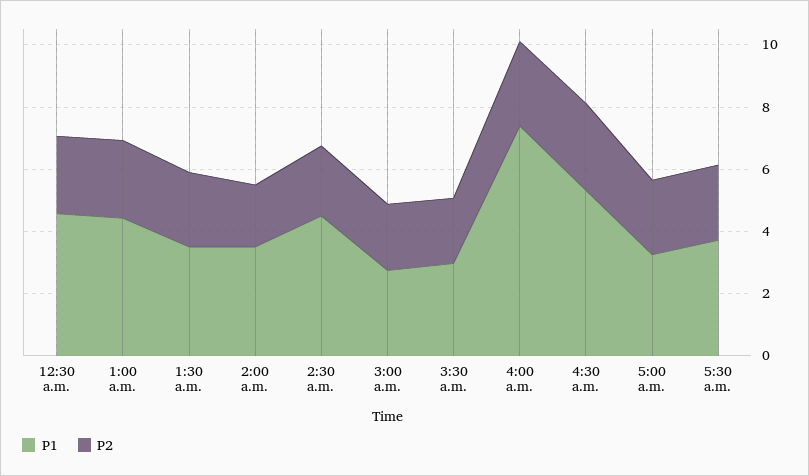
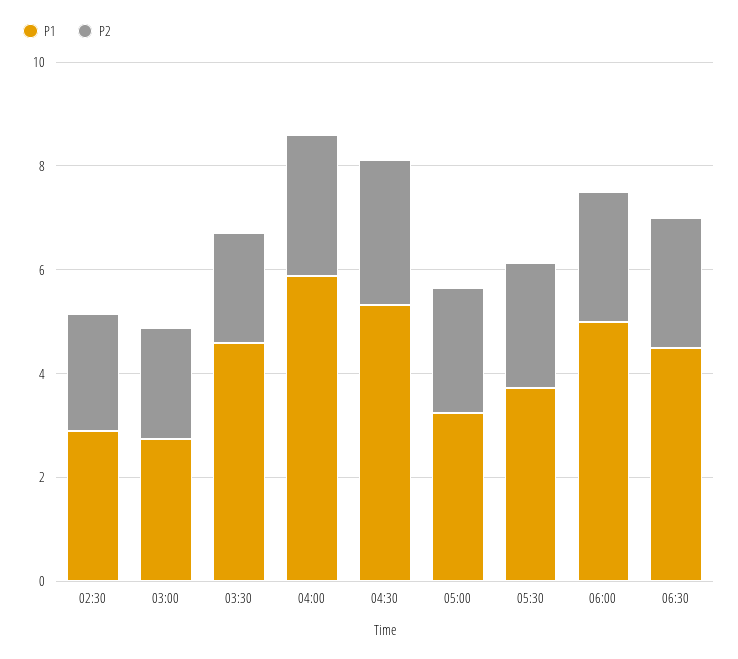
P1, 12:30 a.m.: 4.5 -> none
P2, 12:30 a.m.: 2.5 -> none
P1, 1:00 a.m.: 4.5 -> none
P2, 1:00 a.m.: 2.5 -> none
P1, 1:30 a.m.: 3.5 -> none
P2, 1:30 a.m.: 2.5 -> none
P1, 2:00 a.m.: 3.5 -> none
P2, 2:00 a.m.: 2 -> none
P1, 2:30 a.m.: 4.5 -> 3
P1, 3:30 a.m.: 3 -> 4.5
P1, 4:00 a.m.: 7.5 -> 6
P1, 06:00: none -> 5
P2, 06:00: none -> 2.5
P1, 06:30: none -> 4.5
P2, 06:30: none -> 2.5

